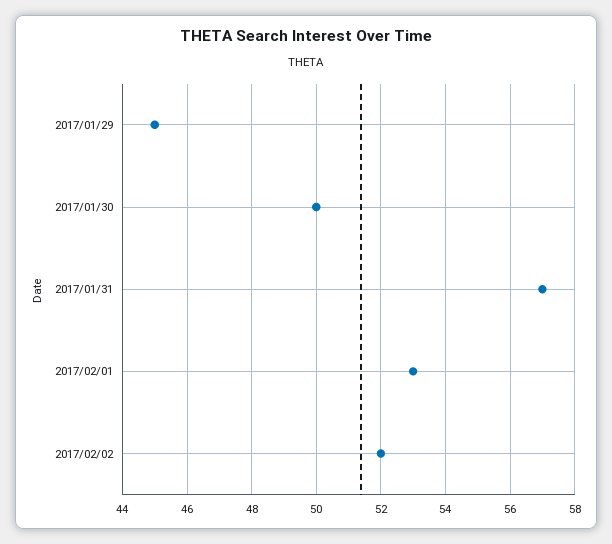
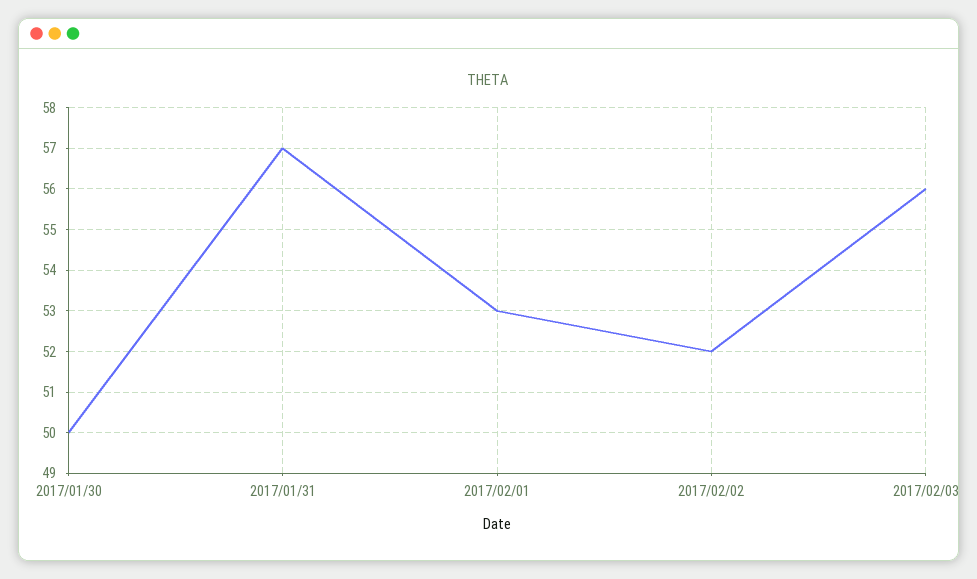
2017/01/29: 45 -> none
2017/02/03: none -> 56

